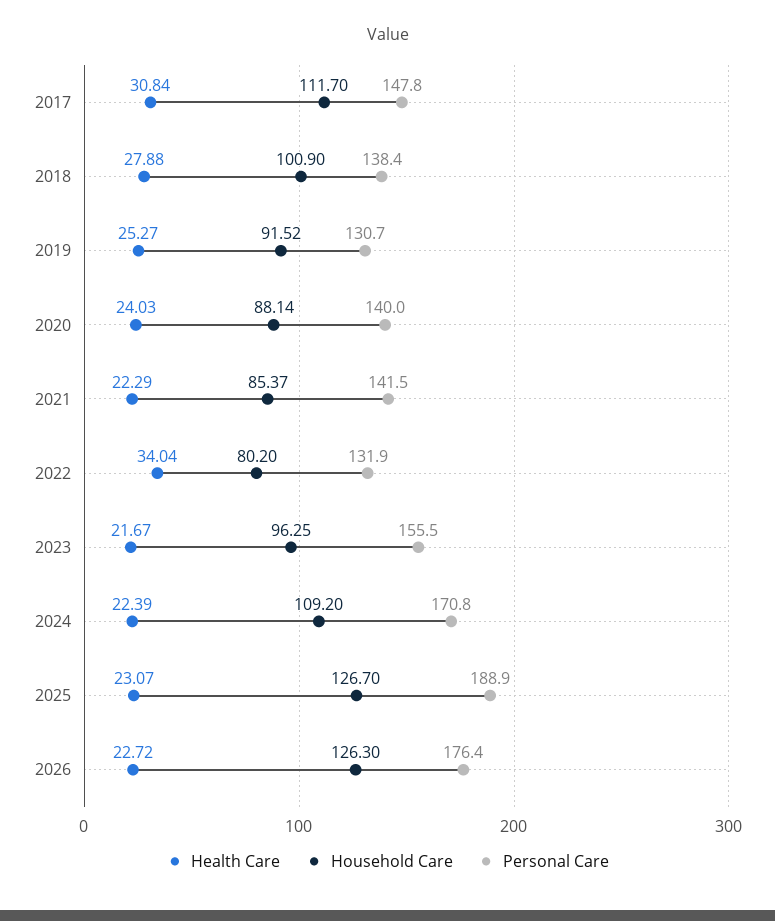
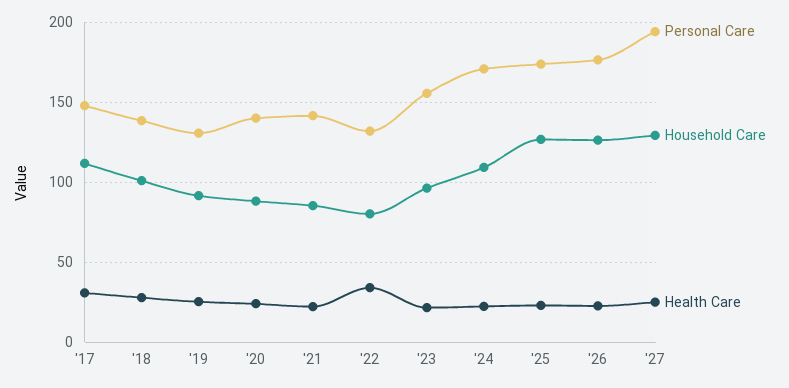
Personal Care, 2025: 188.9 -> 175
Personal Care, '27: none -> 195
Household Care, '27: none -> 130
Health Care, '27: none -> 25

